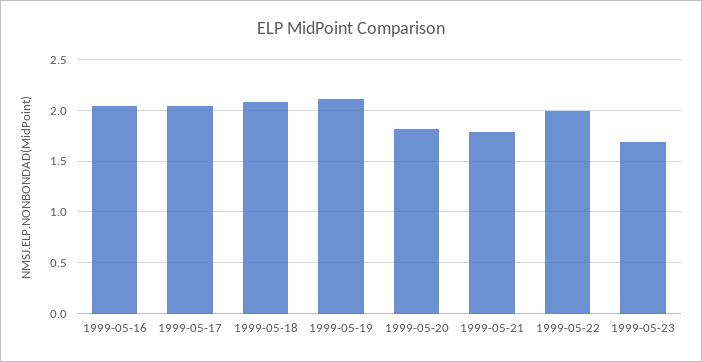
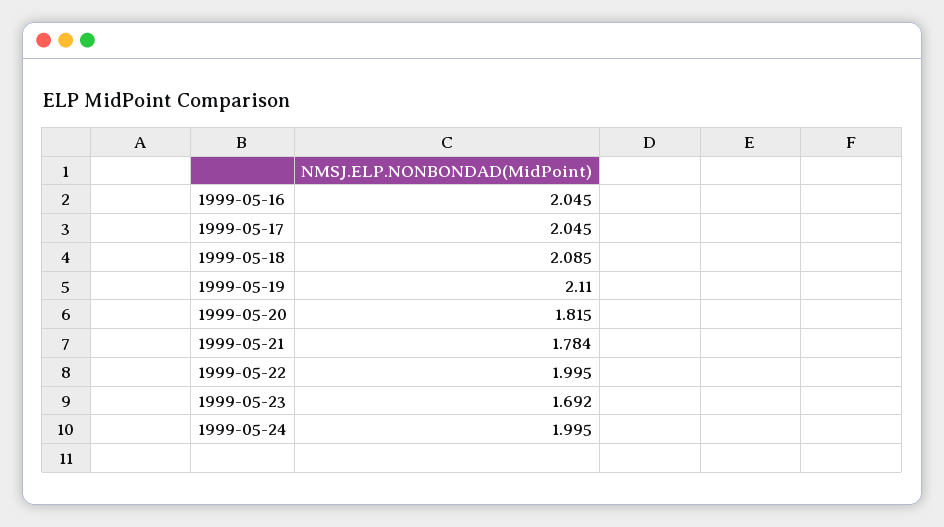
1999-05-24: none -> 1.995

